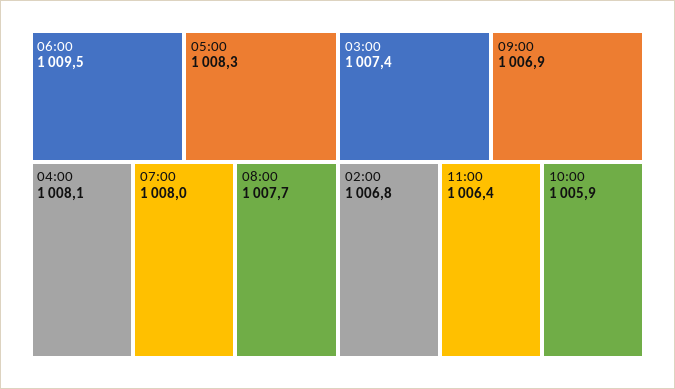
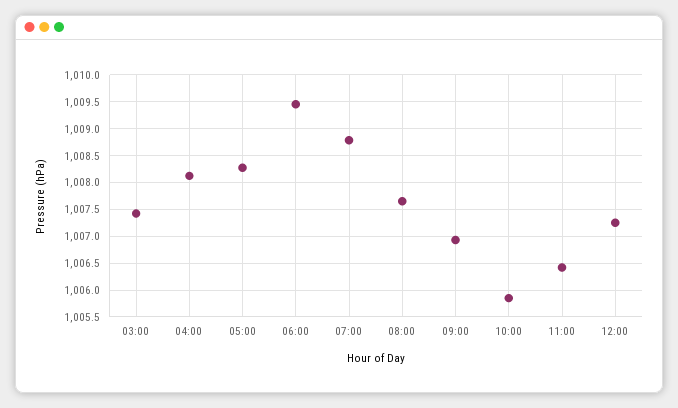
07:00: 1008 -> 1008.75
02:00: 1006.8 -> none
12:00: none -> 1007.25

